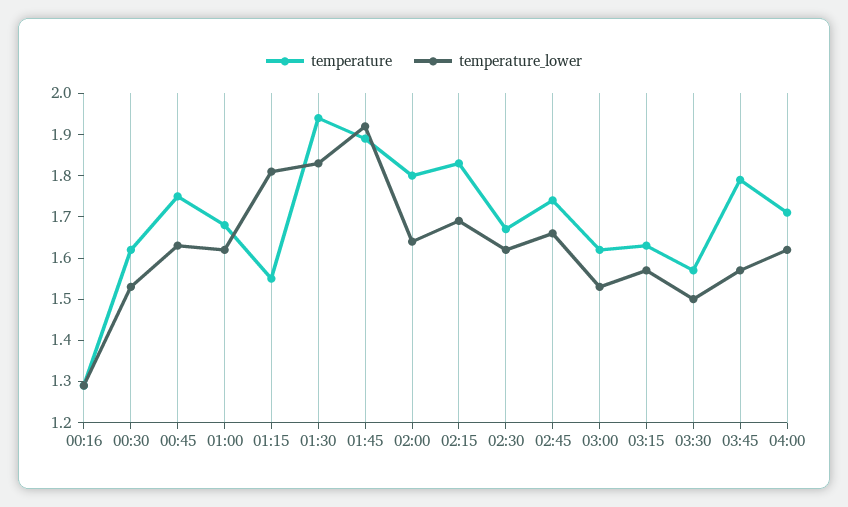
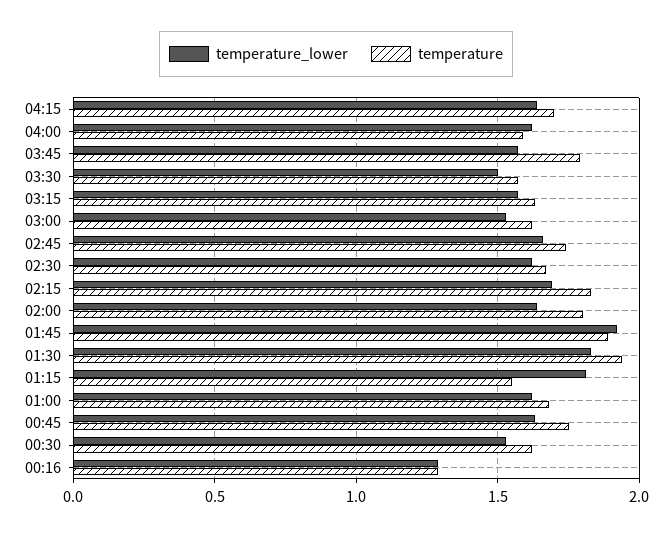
temperature, 04:00: 1.7 -> 1.6
temperature_lower, 04:15: none -> 1.65
temperature, 04:15: none -> 1.7

